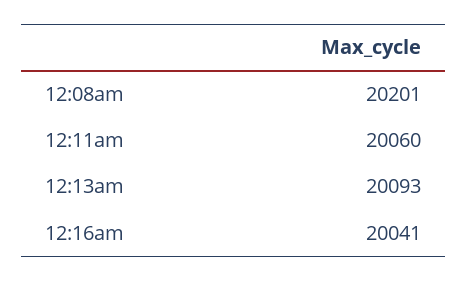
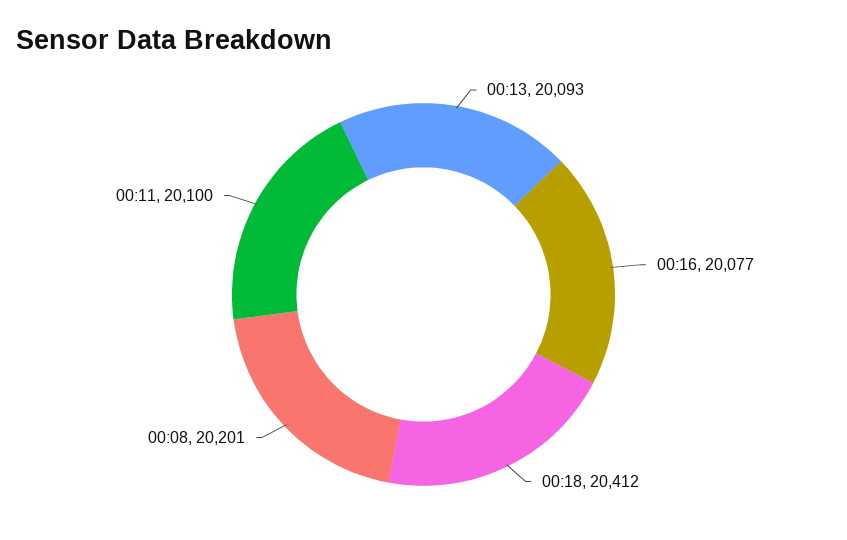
12:11am: 20060 -> 20100
12:16am: 20041 -> 20077
00:18: none -> 20412

